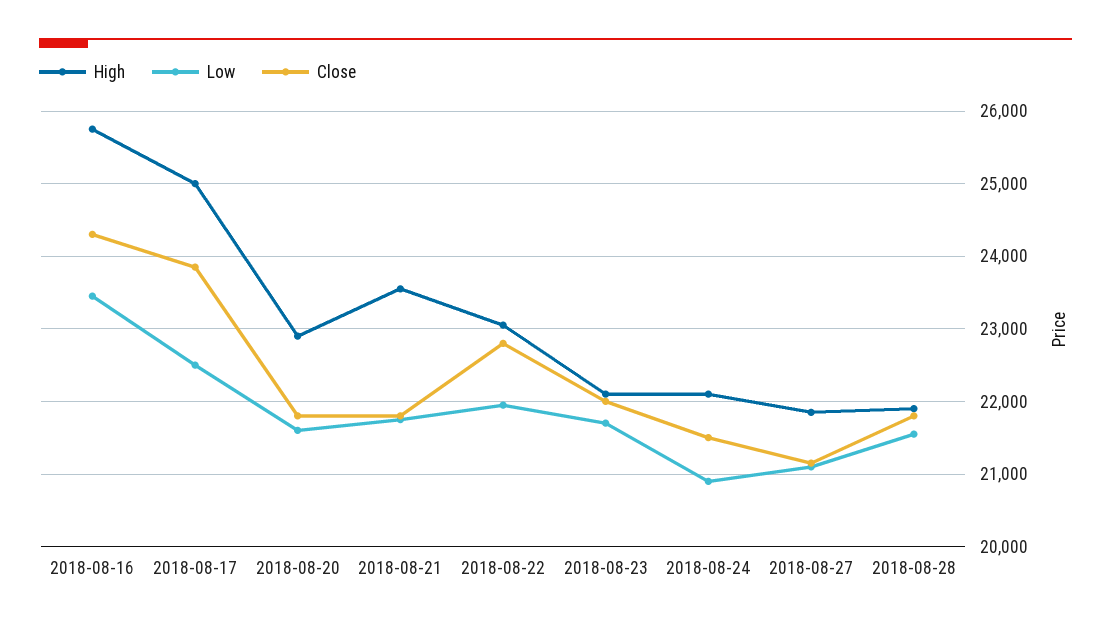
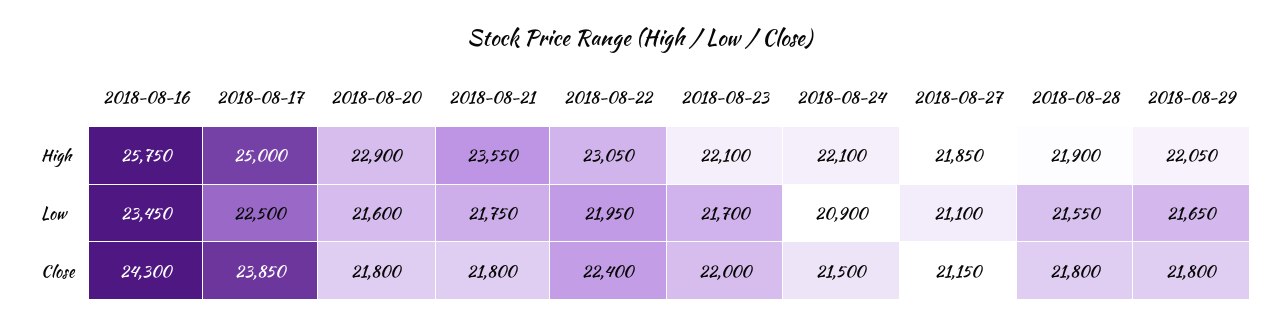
Close, 2018-08-22: 22800 -> 22400
High, 2018-08-29: none -> 22050
Low, 2018-08-29: none -> 21650
Close, 2018-08-29: none -> 21800

